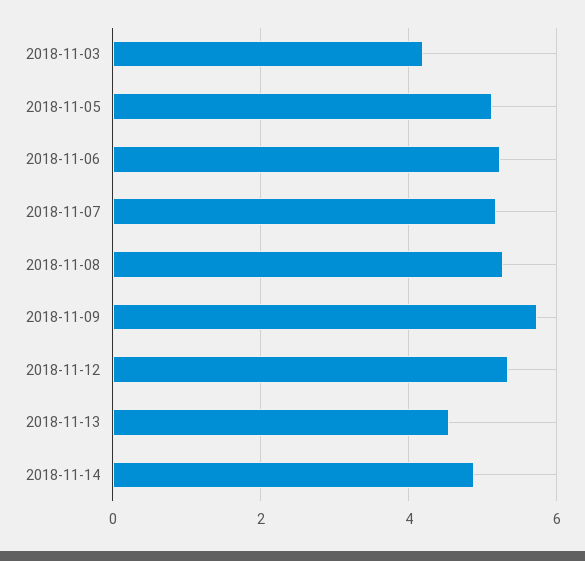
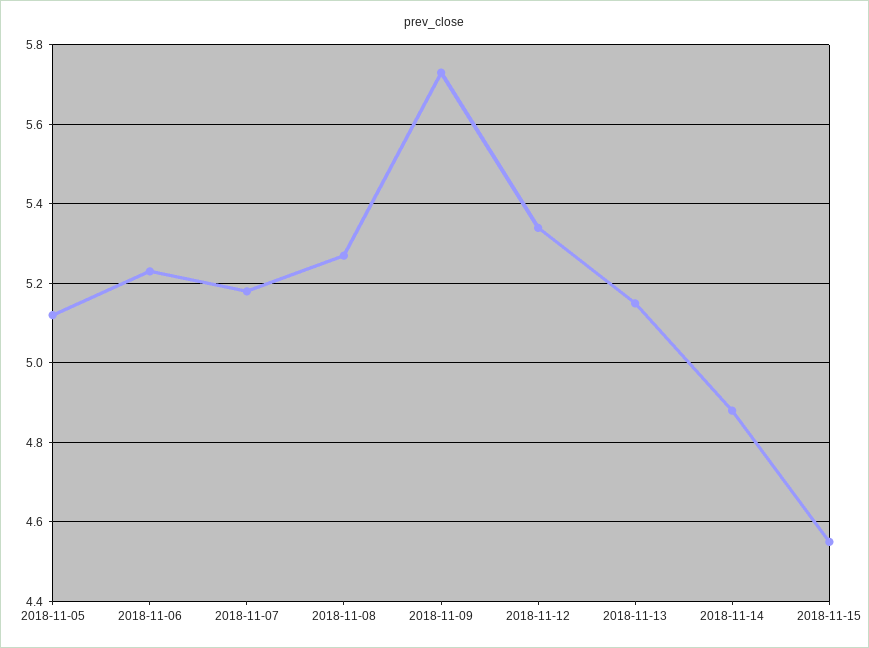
2018-11-03: 4.2 -> none
2018-11-13: 4.6 -> 5.15
2018-11-15: none -> 4.55

